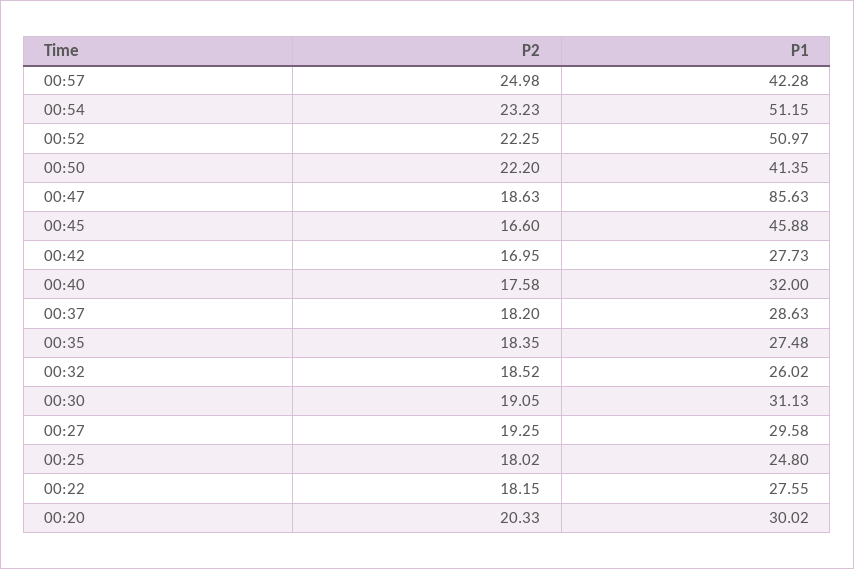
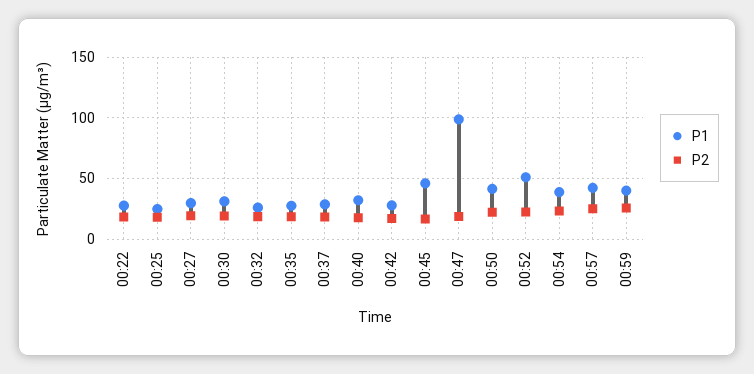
P1, 00:54: 51.15 -> 40
P1, 00:47: 85.63 -> 100
P2, 00:20: 20.33 -> none
P1, 00:20: 30.02 -> none
P1, 00:59: none -> 40
P2, 00:59: none -> 25

